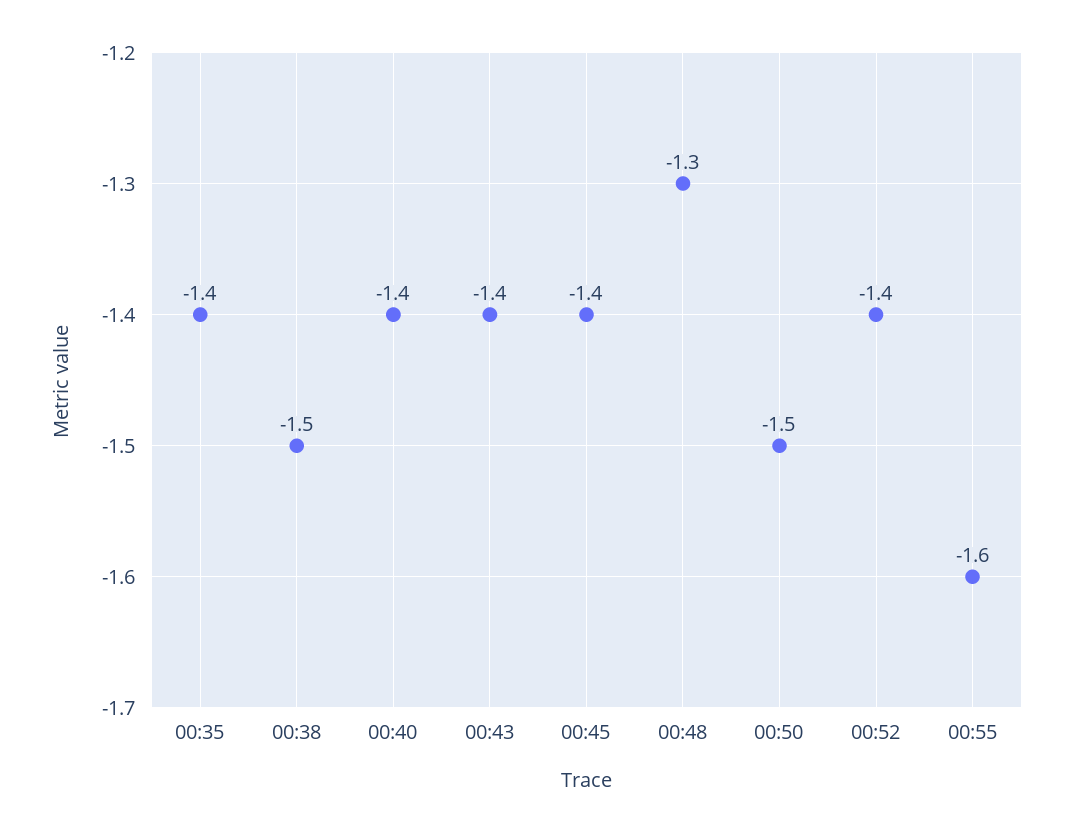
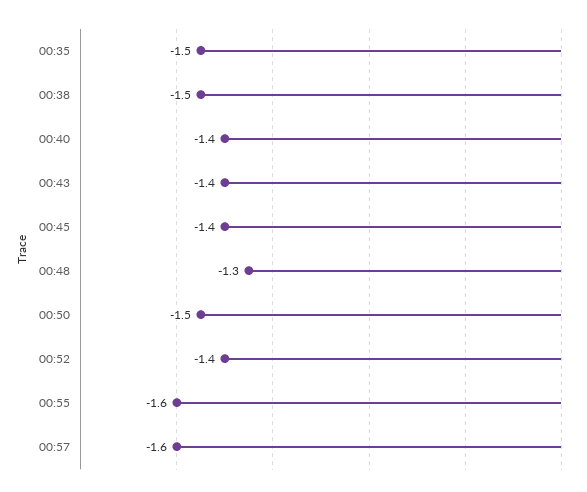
00:35: -1.4 -> -1.5
00:57: none -> -1.6

